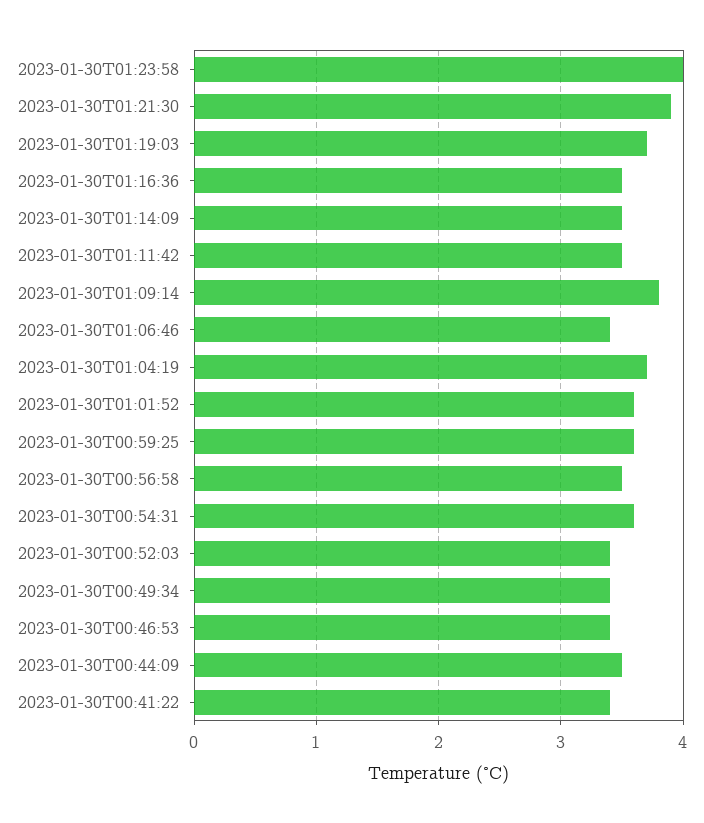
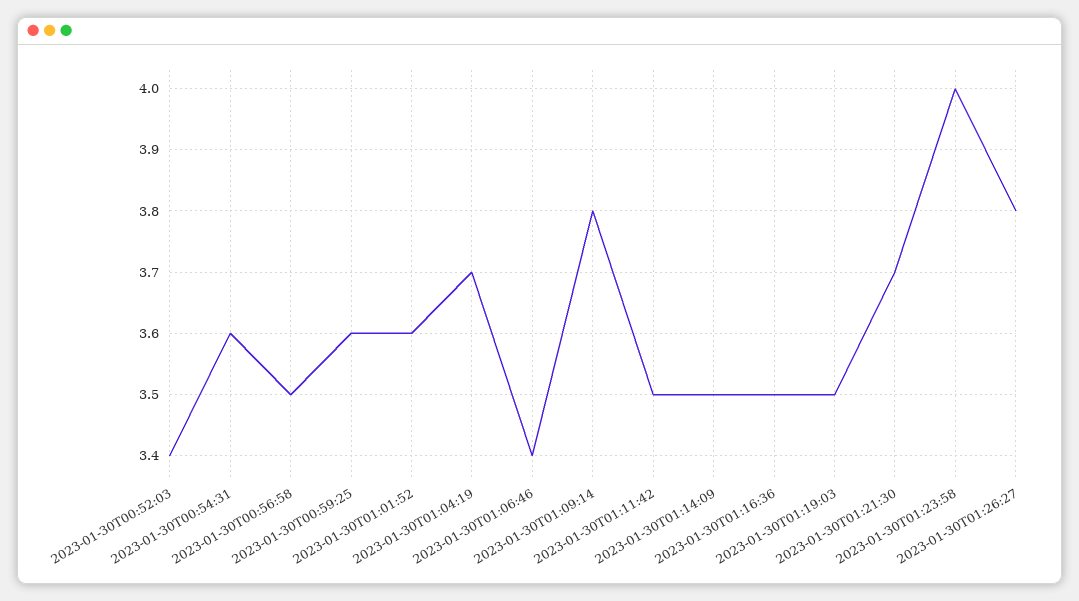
2023-01-30T01:21:30: 3.9 -> 3.7
2023-01-30T01:19:03: 3.7 -> 3.5
2023-01-30T00:49:34: 3.4 -> none
2023-01-30T00:46:53: 3.4 -> none
2023-01-30T00:44:09: 3.5 -> none
2023-01-30T00:41:22: 3.4 -> none
2023-01-30T01:26:27: none -> 3.8

